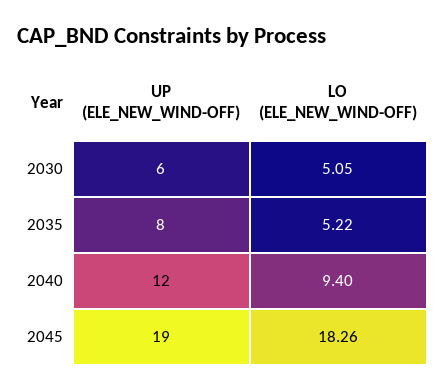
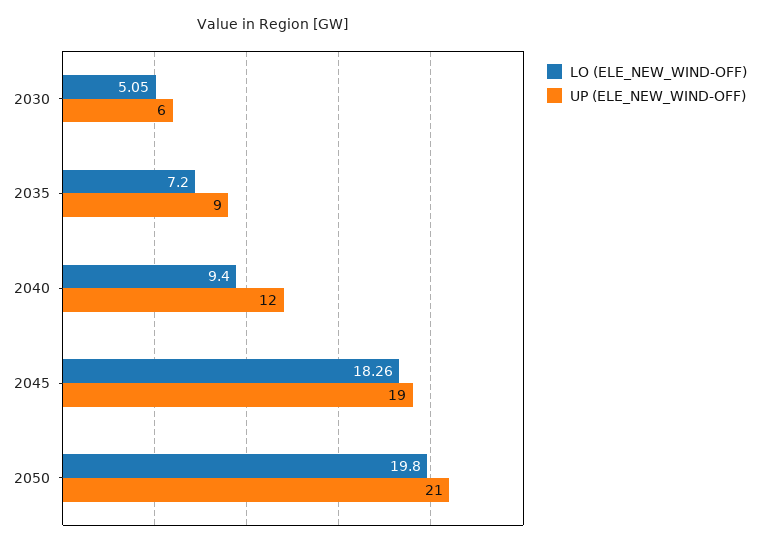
UP (ELE_NEW_WIND-OFF), 2035: 8 -> 9
LO (ELE_NEW_WIND-OFF), 2035: 5.22 -> 7.2
LO (ELE_NEW_WIND-OFF), 2050: none -> 19.8
UP (ELE_NEW_WIND-OFF), 2050: none -> 21

